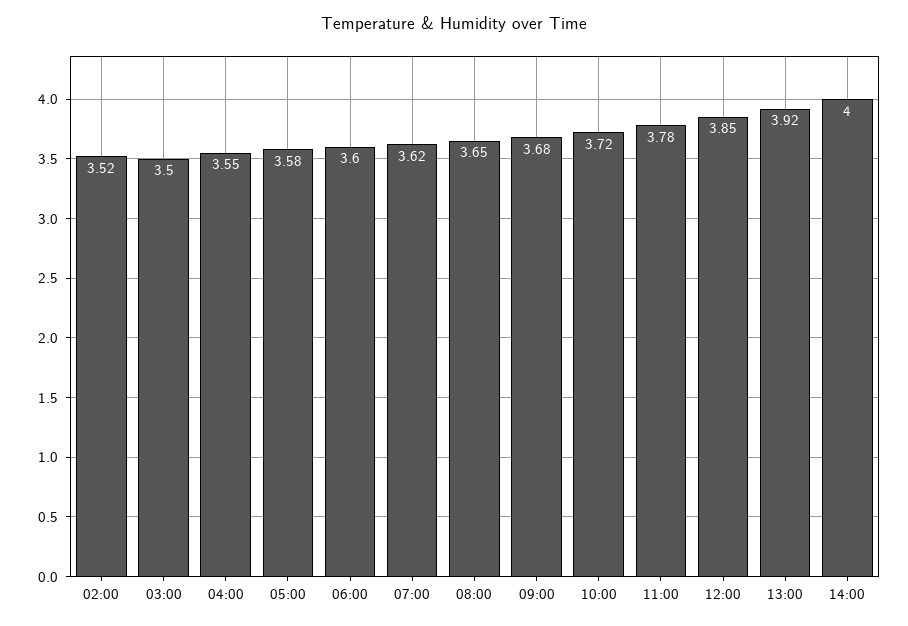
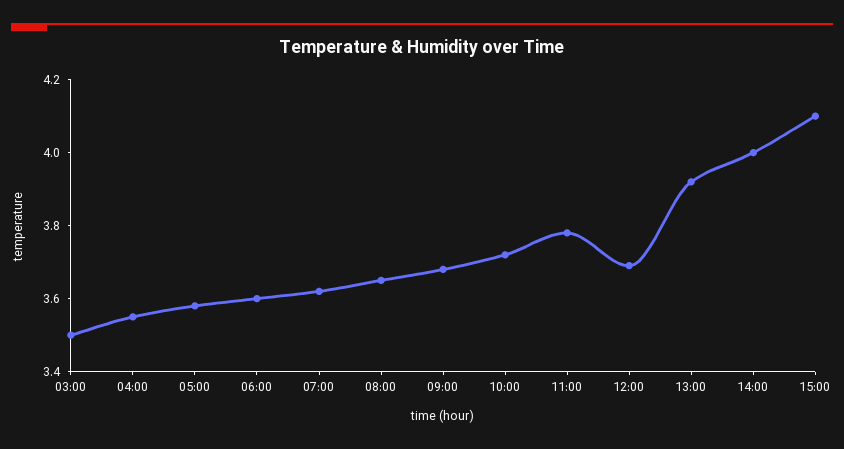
02:00: 3.52 -> none
12:00: 3.85 -> 3.7
15:00: none -> 4.1

